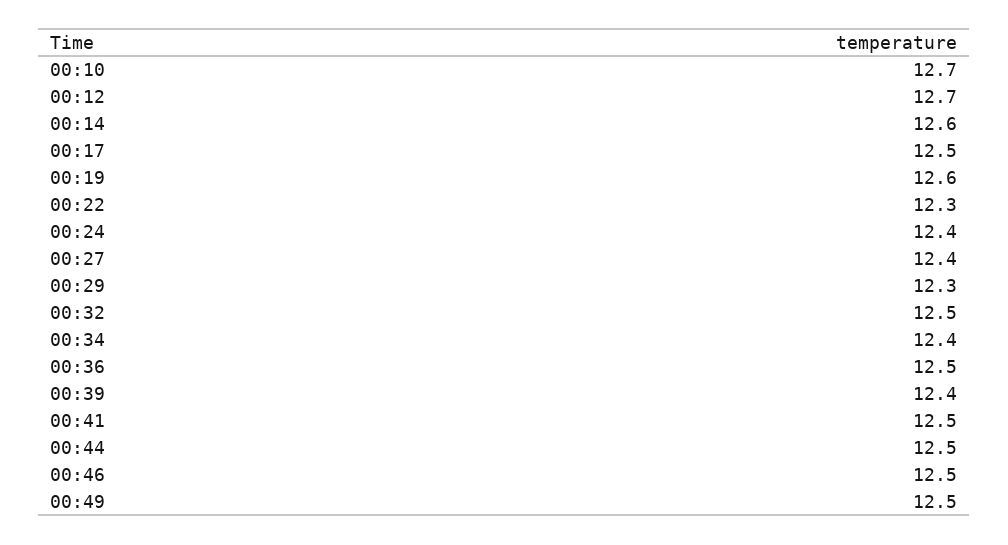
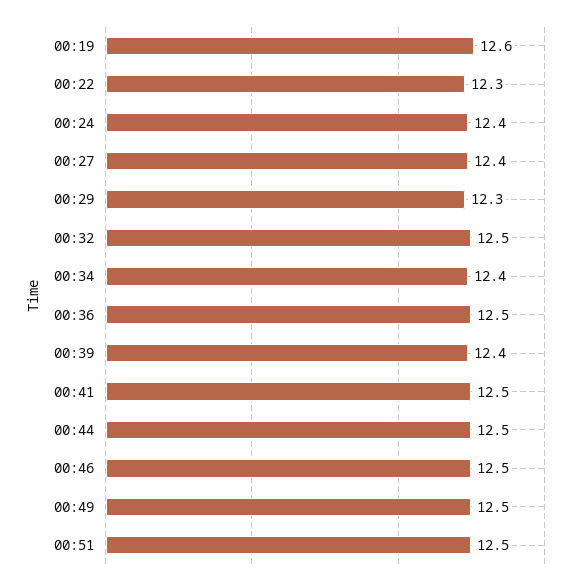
00:10: 12.7 -> none
00:12: 12.7 -> none
00:14: 12.6 -> none
00:17: 12.5 -> none
00:51: none -> 12.5

